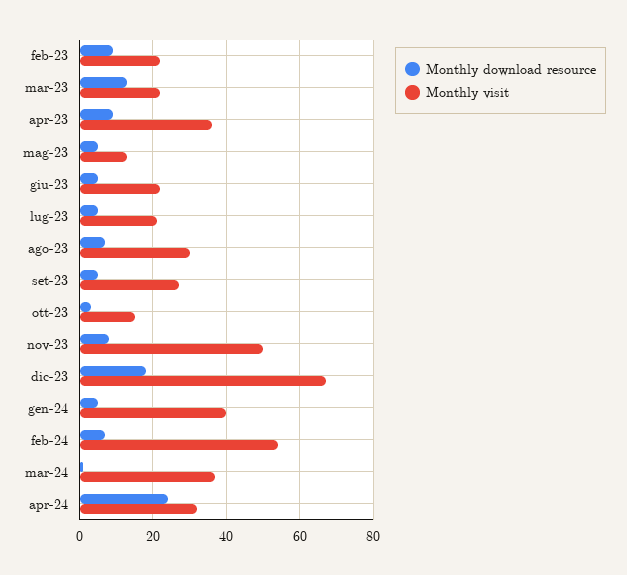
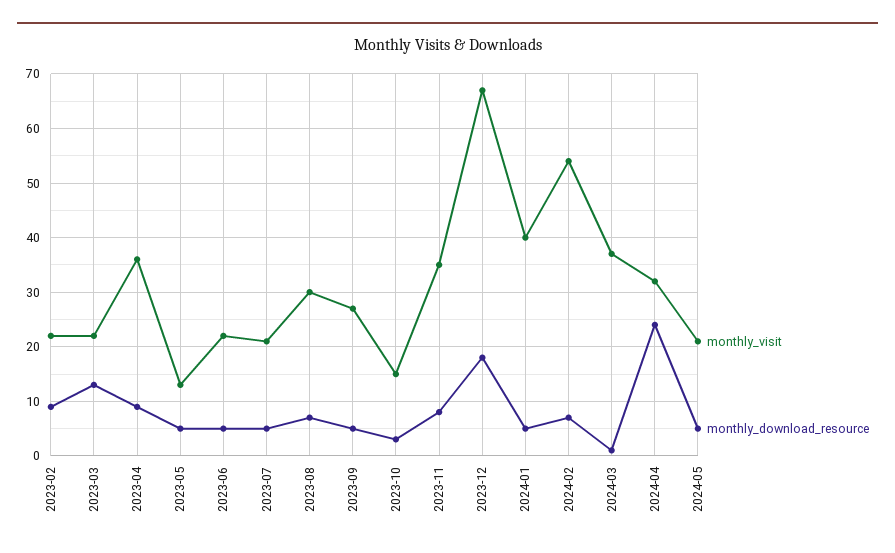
Monthly visit, nov-23: 50 -> 35
Monthly visit, 2024-05: none -> 20
Monthly download resource, 2024-05: none -> 5

